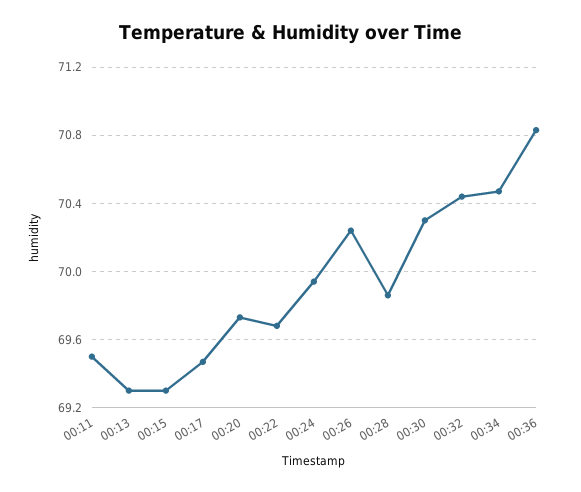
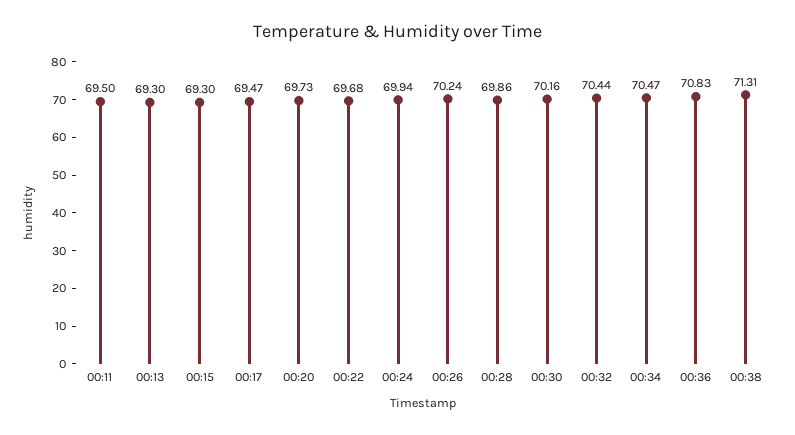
00:30: 70.3 -> 70.16
00:38: none -> 71.31

